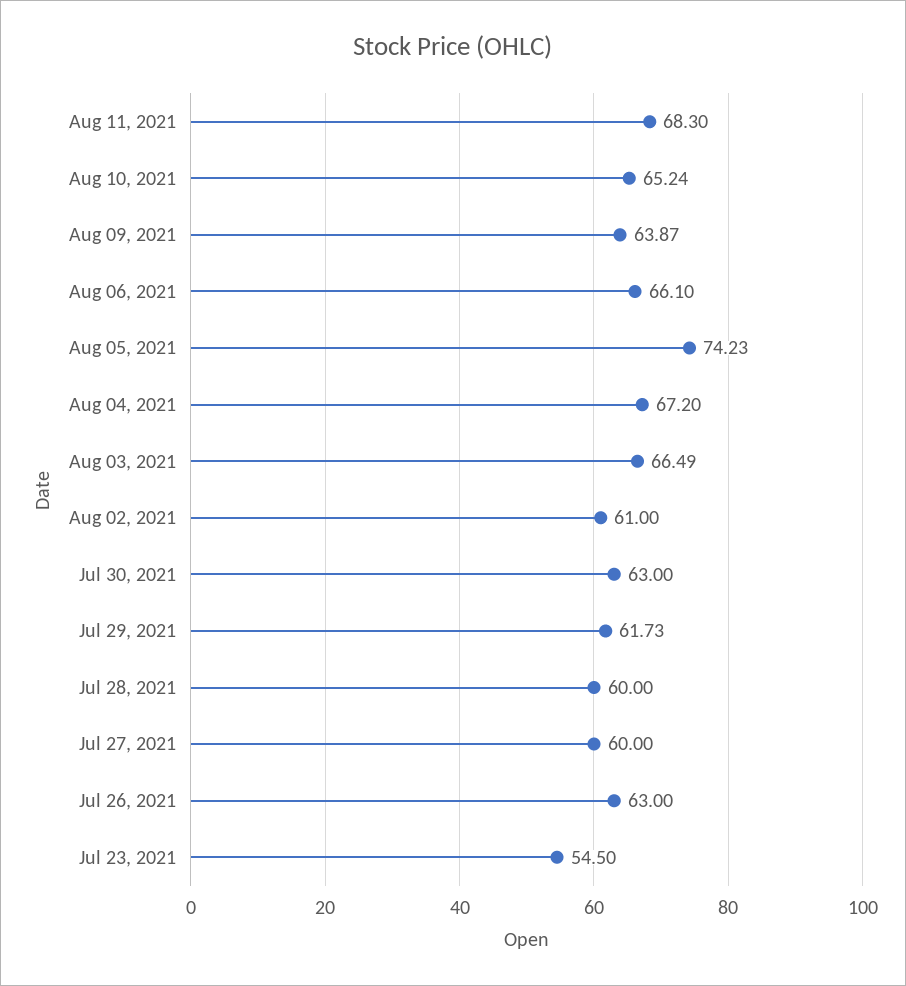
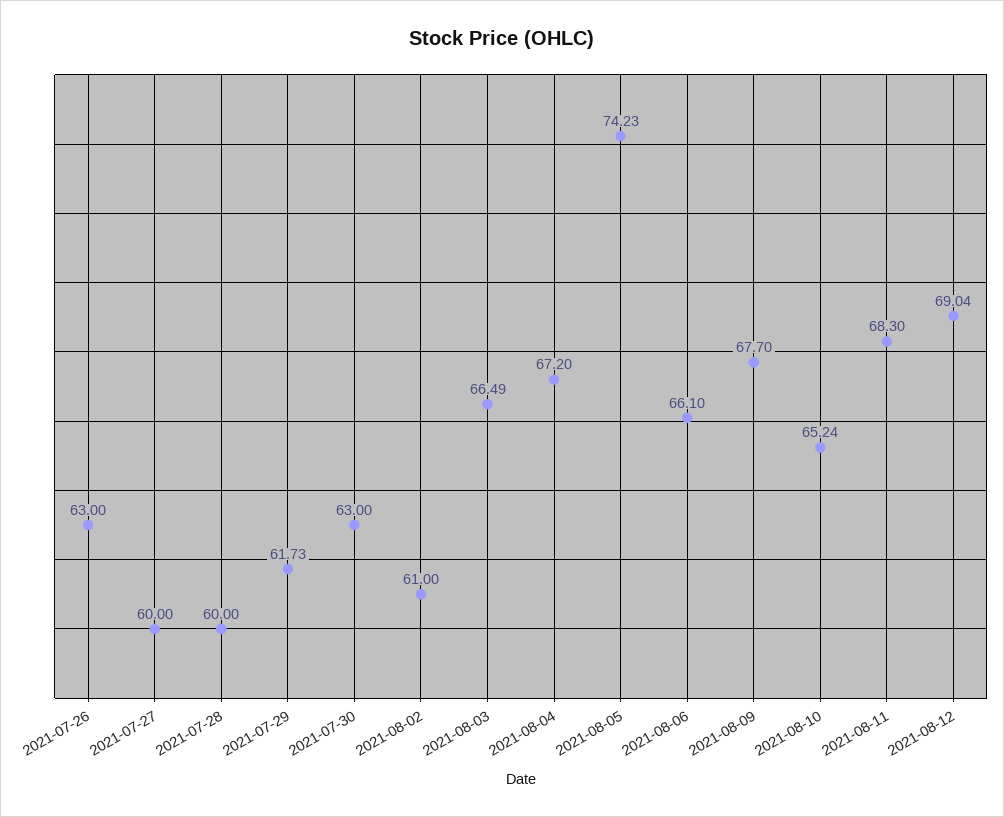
Aug 09, 2021: 63.87 -> 67.7
Jul 23, 2021: 54.5 -> none
2021-08-12: none -> 69.04

